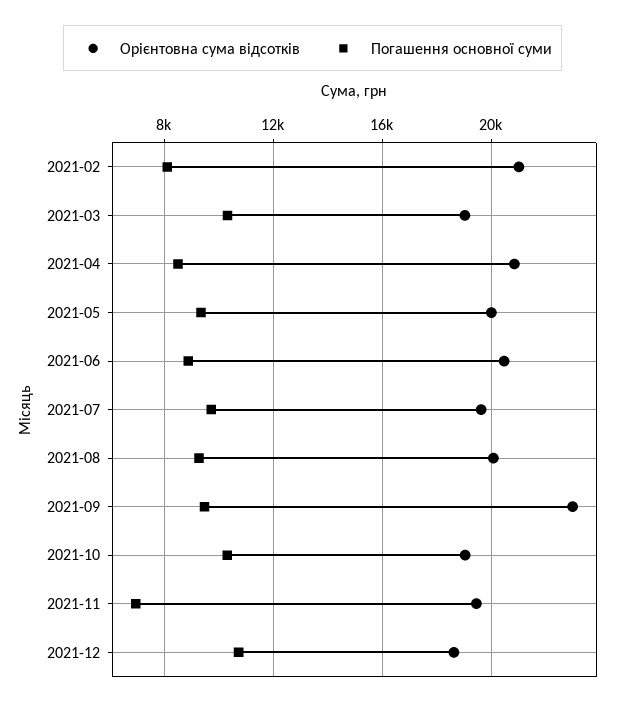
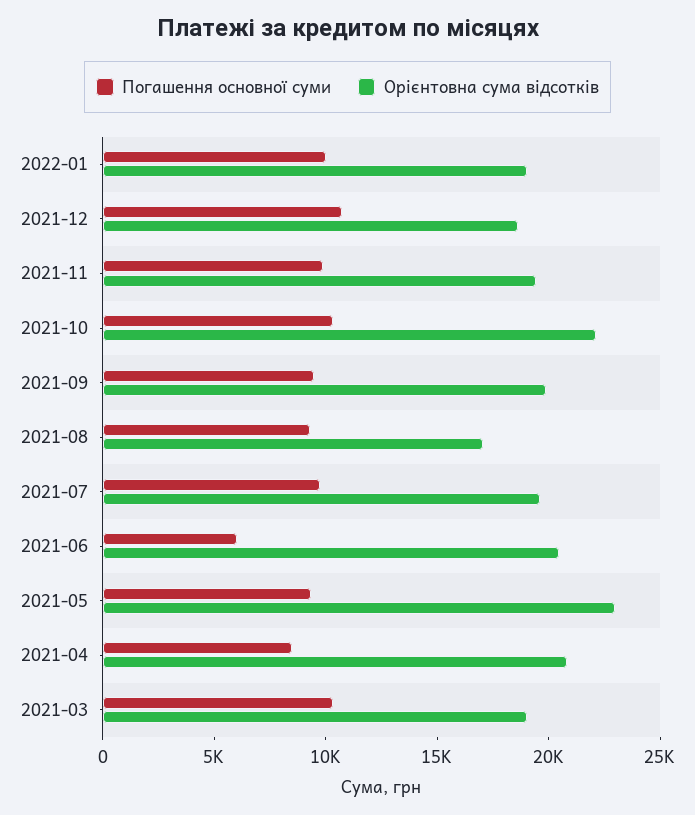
Орієнтовна сума відсотків, 2021-02: 21000 -> none
Погашення основної суми, 2021-02: 8000 -> none
Орієнтовна сума відсотків, 2021-05: 20000 -> 23000
Погашення основної суми, 2021-06: 9000 -> 6000
Орієнтовна сума відсотків, 2021-08: 20000 -> 17000
Орієнтовна сума відсотків, 2021-09: 23000 -> 20000
Орієнтовна сума відсотків, 2021-10: 19000 -> 22000
Погашення основної суми, 2021-11: 7000 -> 10000
Погашення основної суми, 2022-01: none -> 10000
Орієнтовна сума відсотків, 2022-01: none -> 19000

